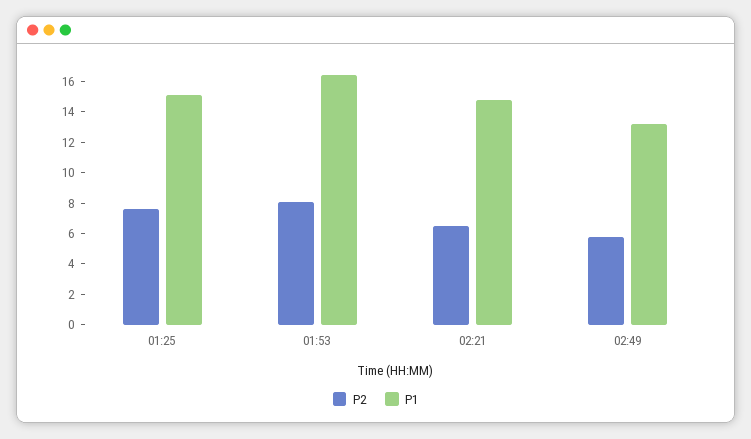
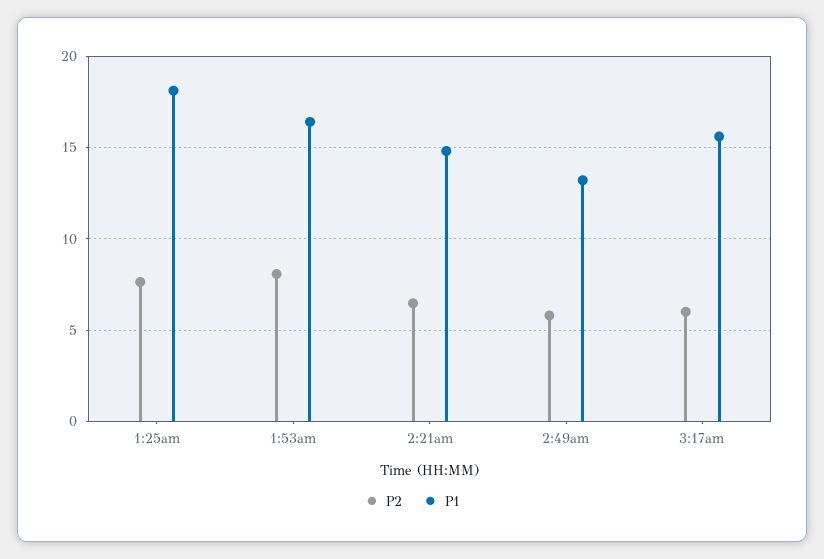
P1, 01:25: 15 -> 18
P2, 3:17am: none -> 6
P1, 3:17am: none -> 15.5

